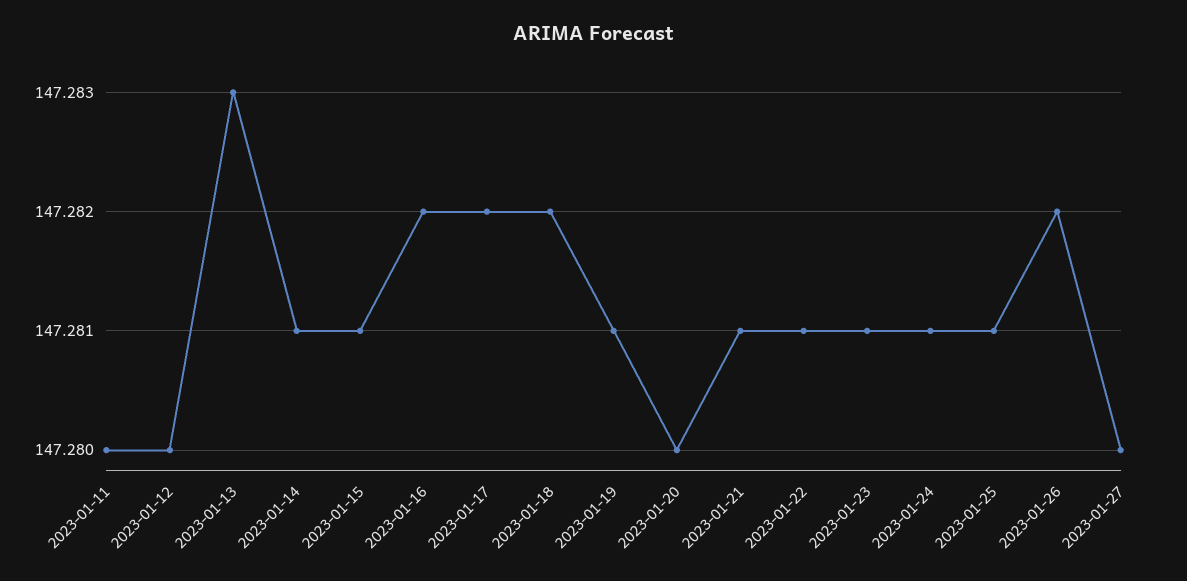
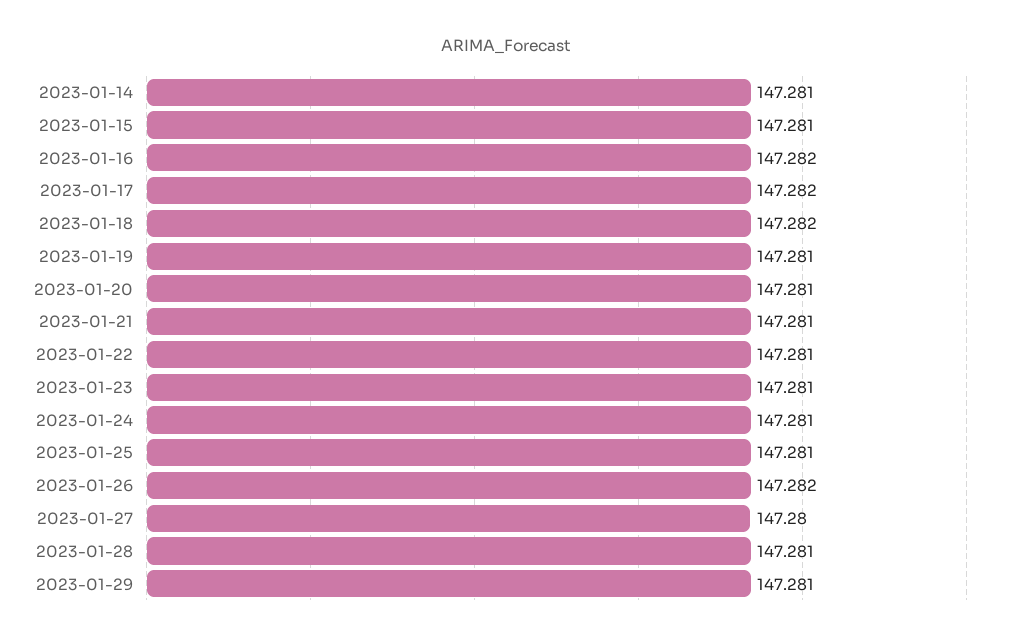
2023-01-11: 147.28 -> none
2023-01-12: 147.28 -> none
2023-01-13: 147.283 -> none
2023-01-20: 147.28 -> 147.281
2023-01-28: none -> 147.281
2023-01-29: none -> 147.281

